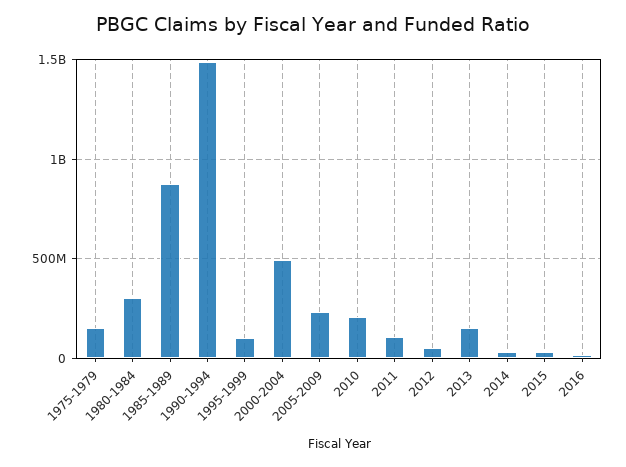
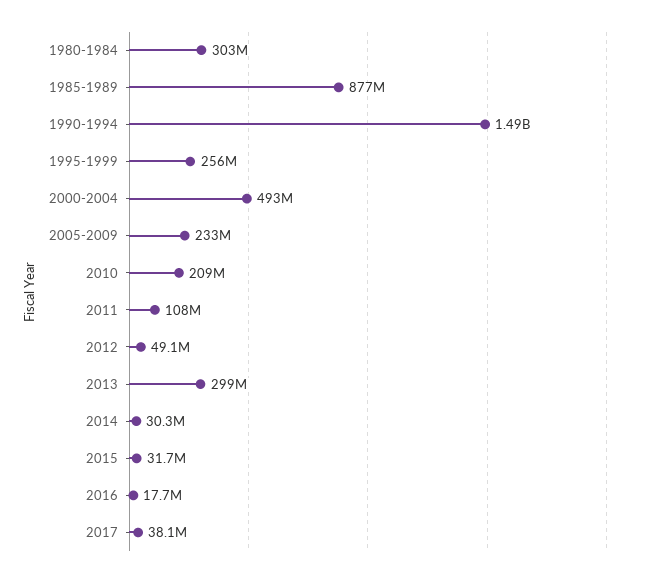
1975-1979: 150000000 -> none
1995-1999: 100000000 -> 256000000
2013: 150000000 -> 299000000
2017: none -> 38100000

